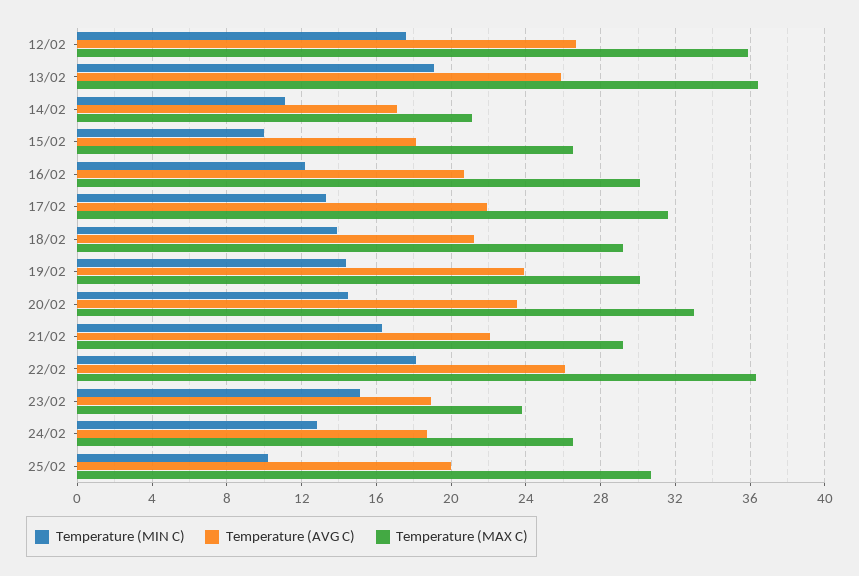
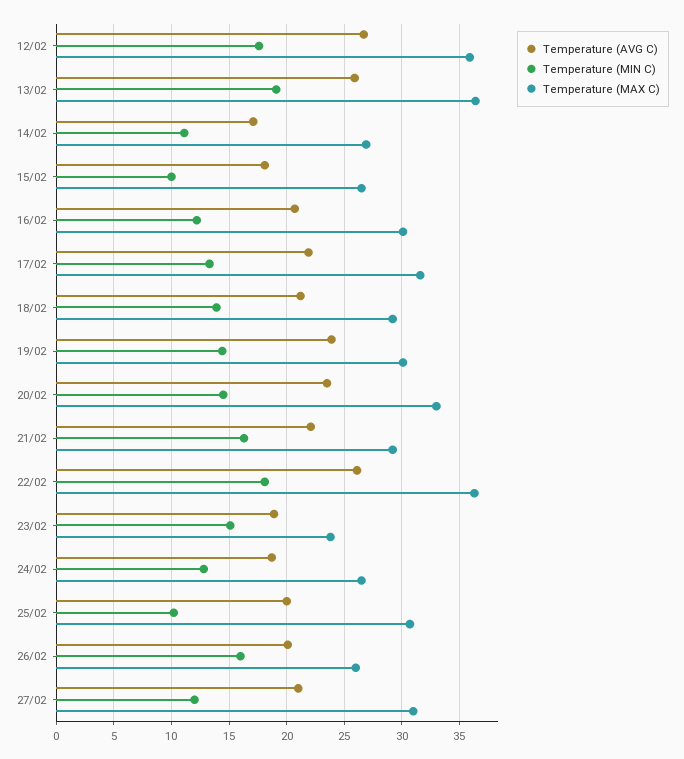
Temperature (MAX C), 14/02: 21 -> 27
Temperature (AVG C), 26/02: none -> 20
Temperature (MIN C), 26/02: none -> 16
Temperature (MAX C), 26/02: none -> 26
Temperature (AVG C), 27/02: none -> 21
Temperature (MIN C), 27/02: none -> 12
Temperature (MAX C), 27/02: none -> 31

